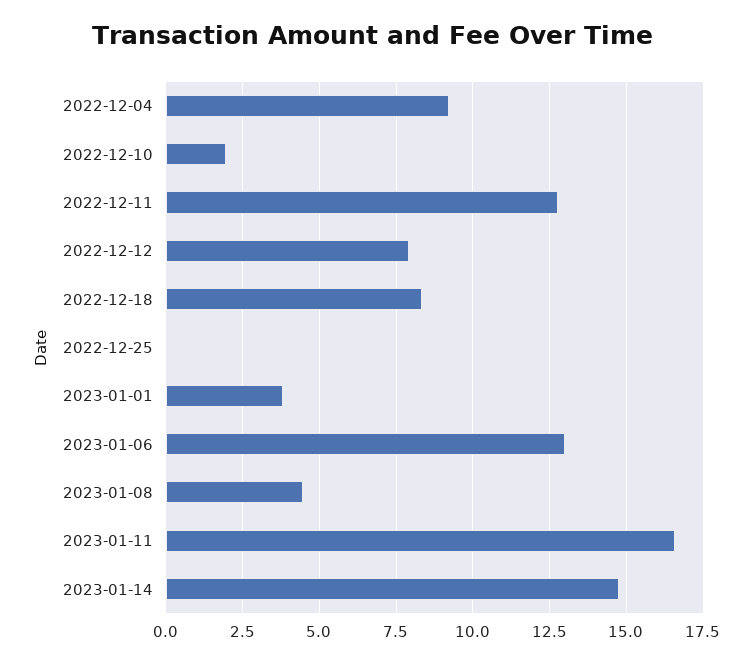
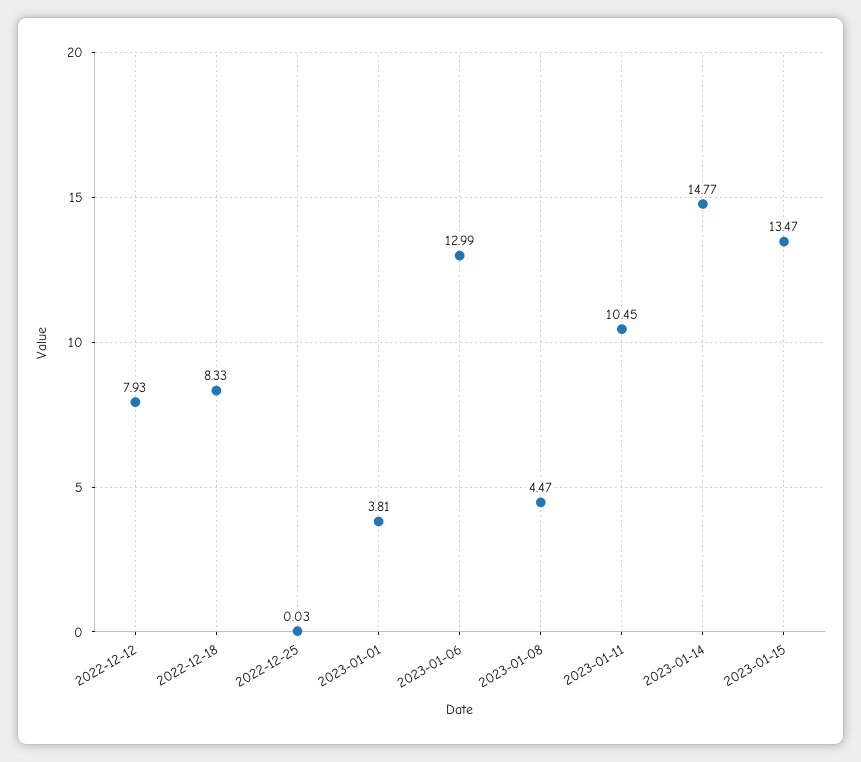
2022-12-04: 9.25 -> none
2022-12-10: 2 -> none
2022-12-11: 12.75 -> none
2023-01-11: 16.5 -> 10.45
2023-01-15: none -> 13.47

